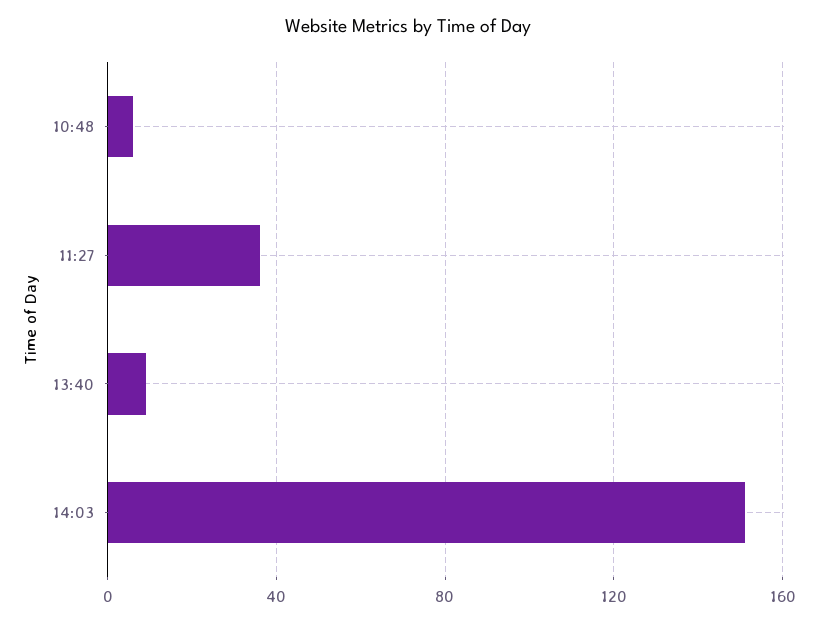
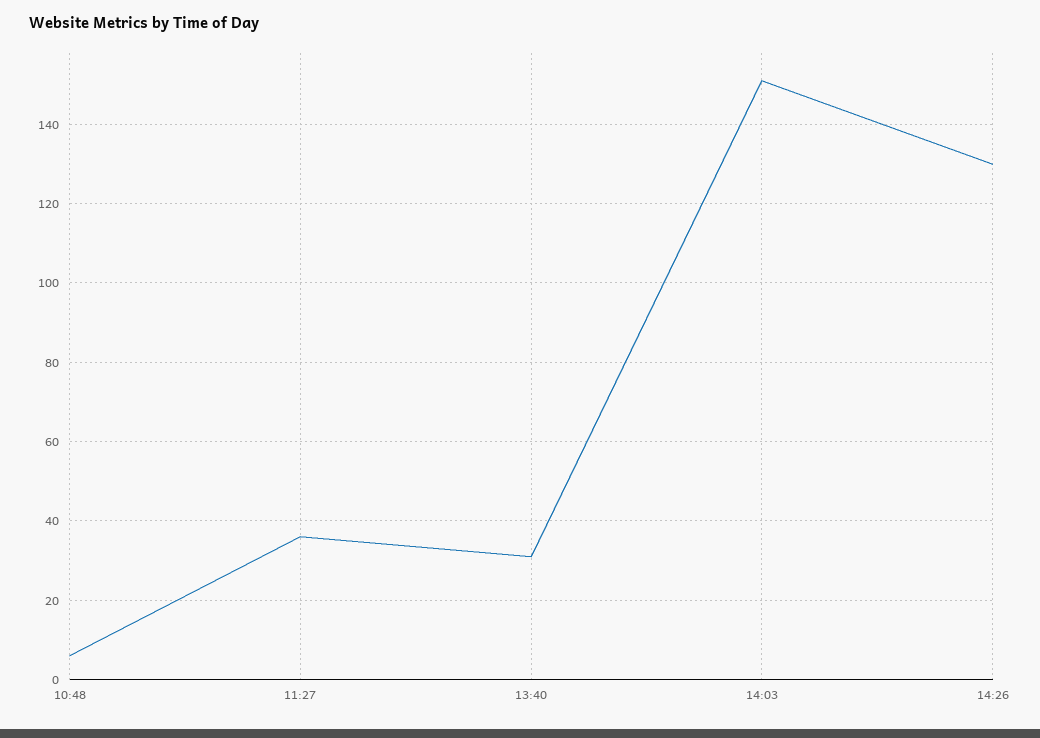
13:40: 10 -> 30
14:26: none -> 130

